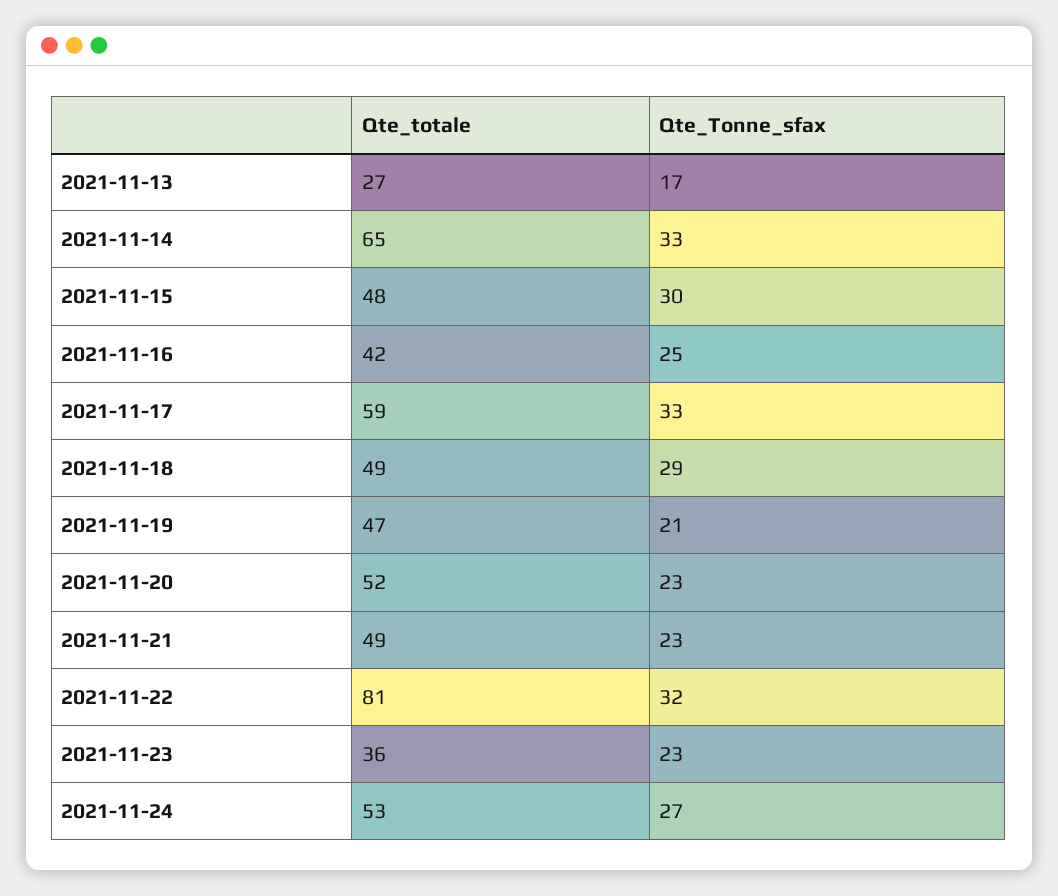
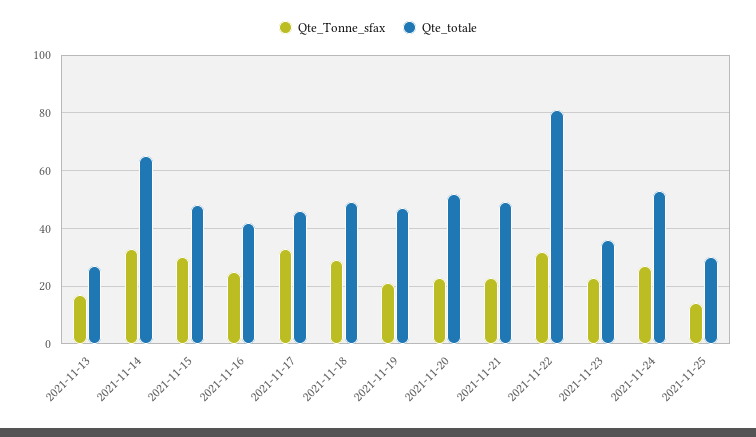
Qte_totale, 2021-11-17: 59 -> 45
Qte_Tonne_sfax, 2021-11-25: none -> 15
Qte_totale, 2021-11-25: none -> 30

